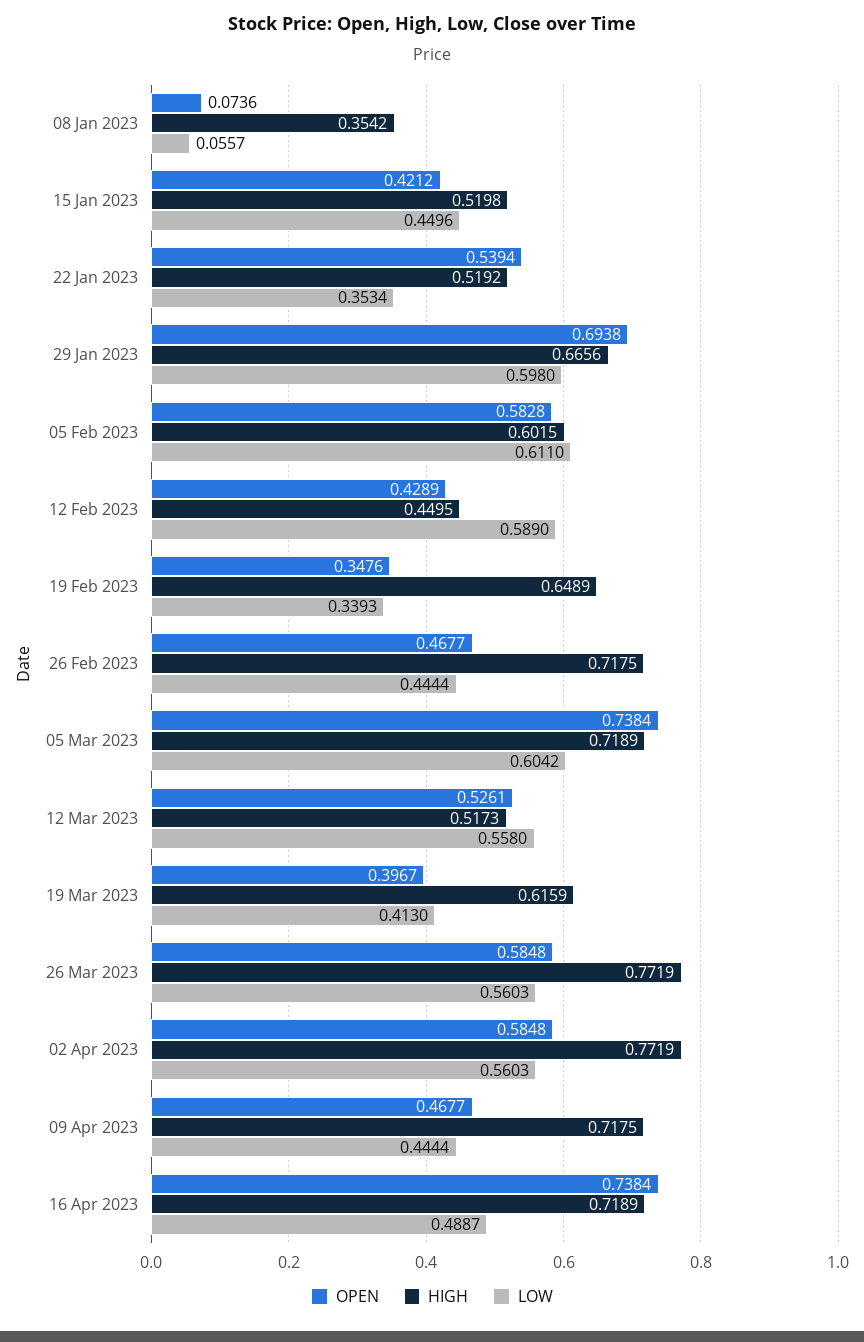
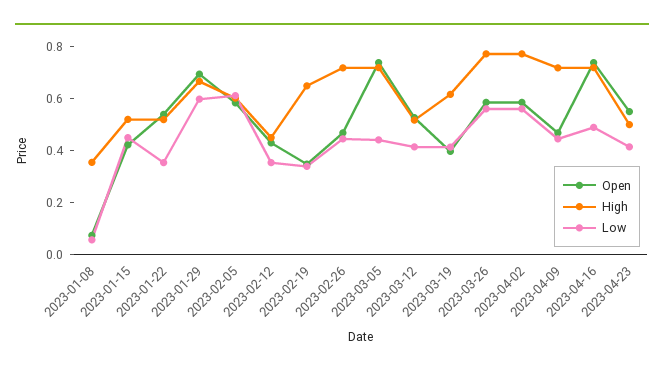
LOW, 12 Feb 2023: 0.589 -> 0.35
LOW, 05 Mar 2023: 0.6042 -> 0.45
LOW, 12 Mar 2023: 0.558 -> 0.4
OPEN, 2023-04-23: none -> 0.55
HIGH, 2023-04-23: none -> 0.5
LOW, 2023-04-23: none -> 0.4

